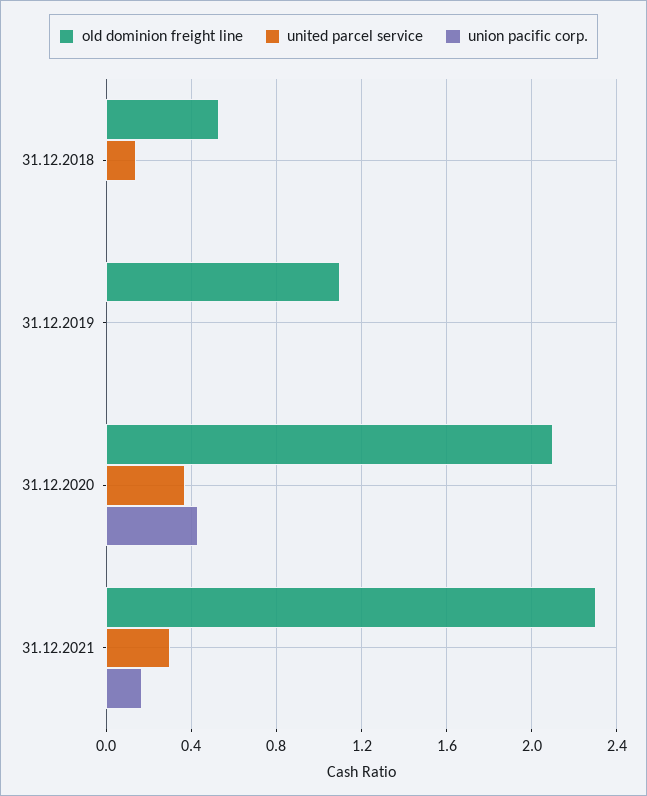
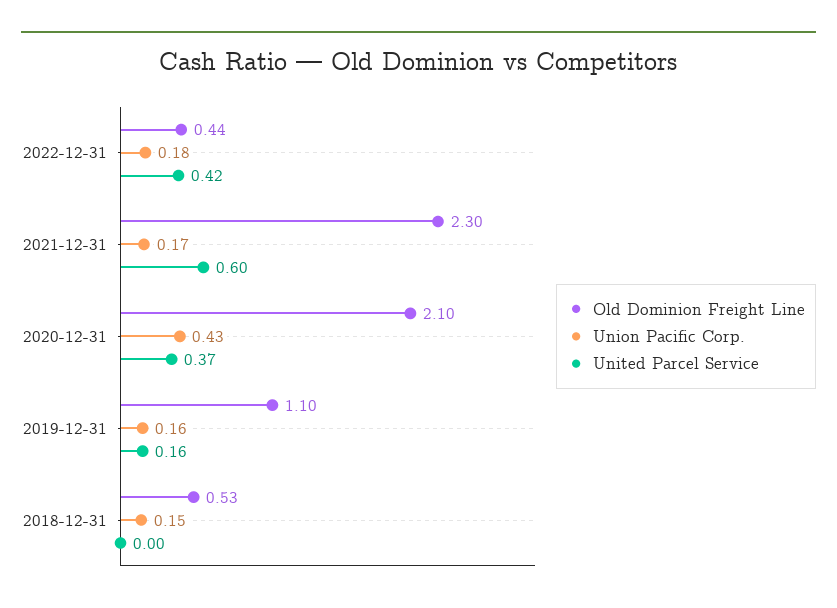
united parcel service, 31.12.2018: 0.15 -> 0
union pacific corp., 31.12.2018: 0 -> 0.15
united parcel service, 31.12.2019: 0 -> 0.16
union pacific corp., 31.12.2019: 0 -> 0.16
united parcel service, 31.12.2021: 0.3 -> 0.6
old dominion freight line, 2022-12-31: none -> 0.44
union pacific corp., 2022-12-31: none -> 0.18
united parcel service, 2022-12-31: none -> 0.42

